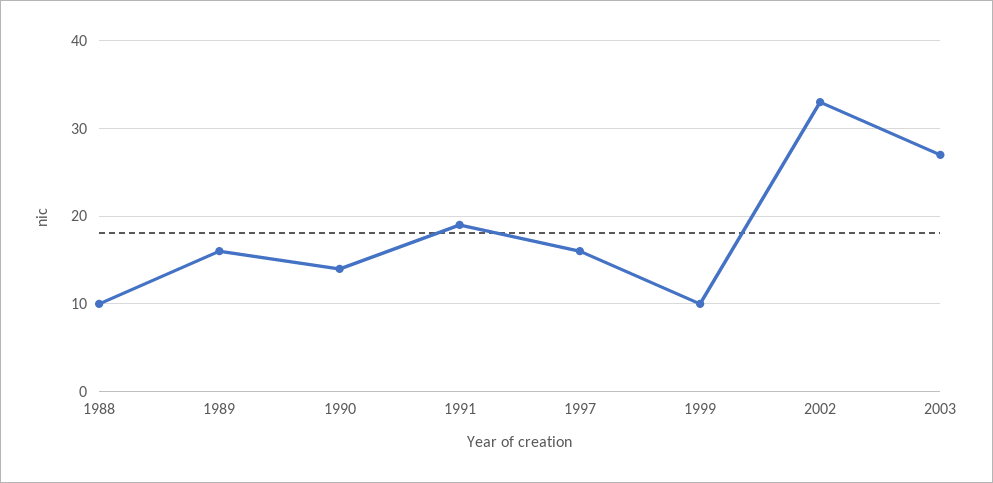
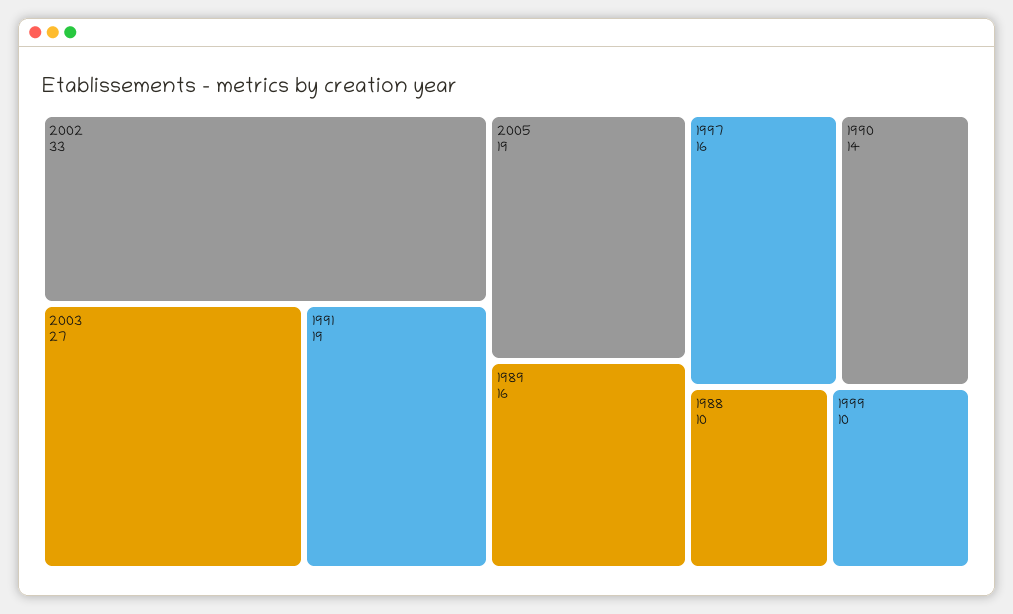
2005: none -> 19

